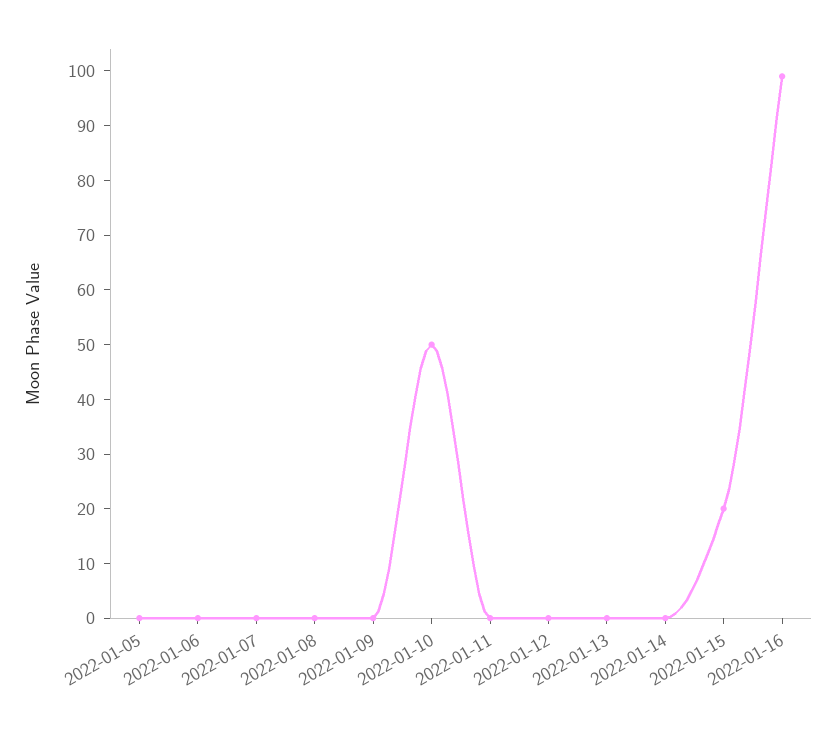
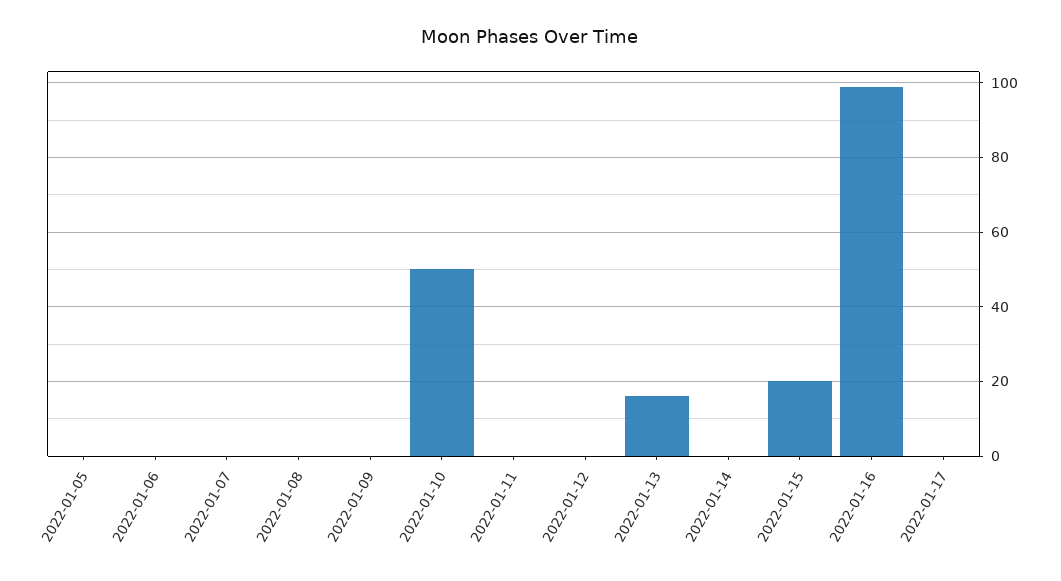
2022-01-13: 0 -> 15
2022-01-17: none -> 0

